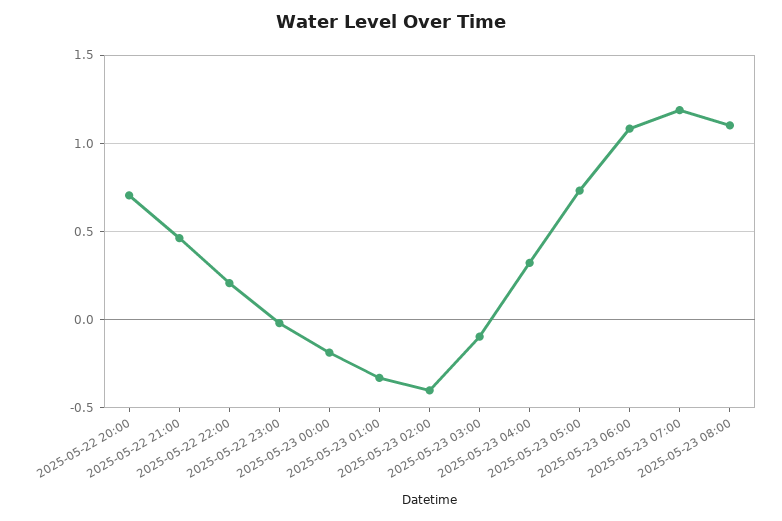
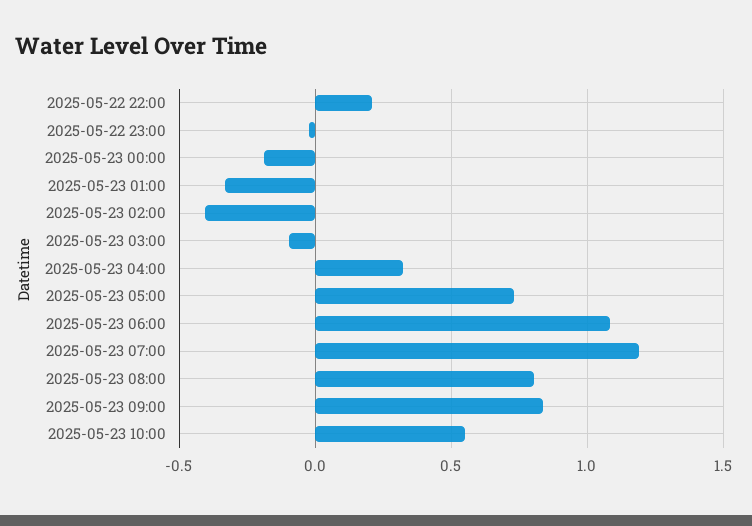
2025-05-22 20:00: 0.7 -> none
2025-05-22 21:00: 0.45 -> none
2025-05-23 08:00: 1.1 -> 0.8
2025-05-23 09:00: none -> 0.85
2025-05-23 10:00: none -> 0.55

